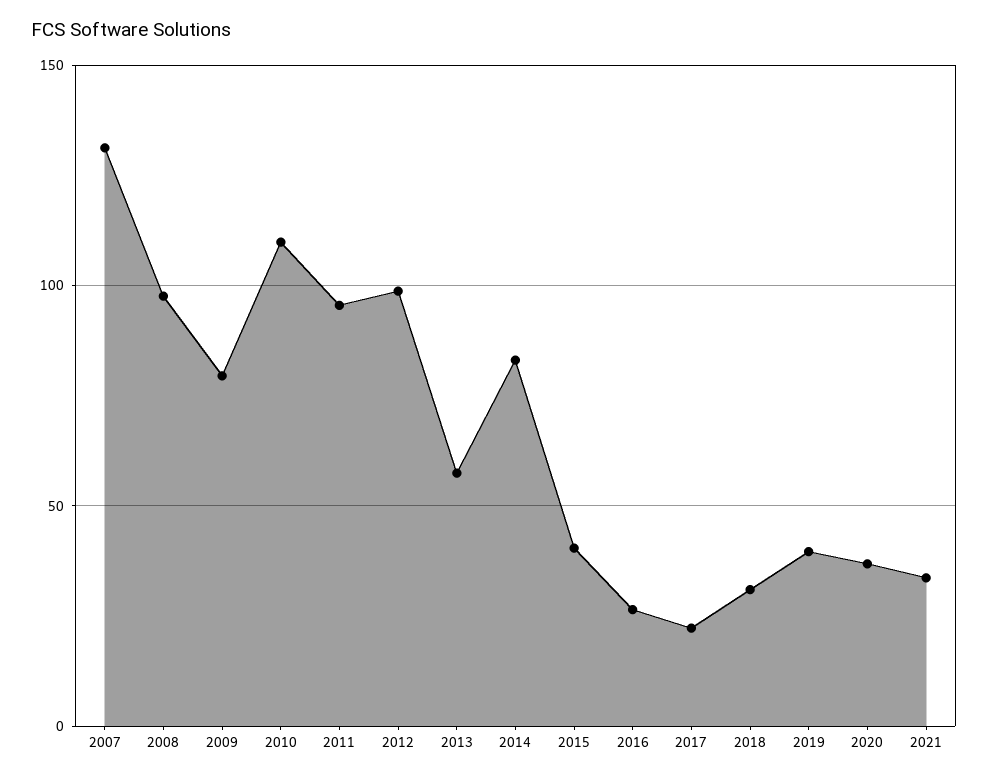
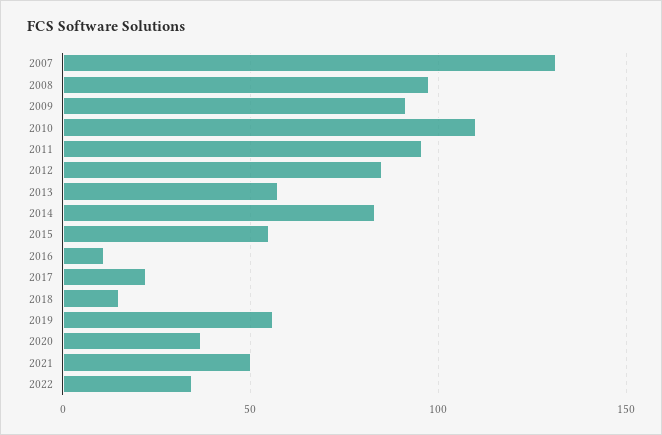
2009: 80 -> 90
2012: 100 -> 85
2015: 40 -> 55
2016: 25 -> 10
2018: 30 -> 15
2019: 40 -> 55
2021: 35 -> 50
2022: none -> 35

